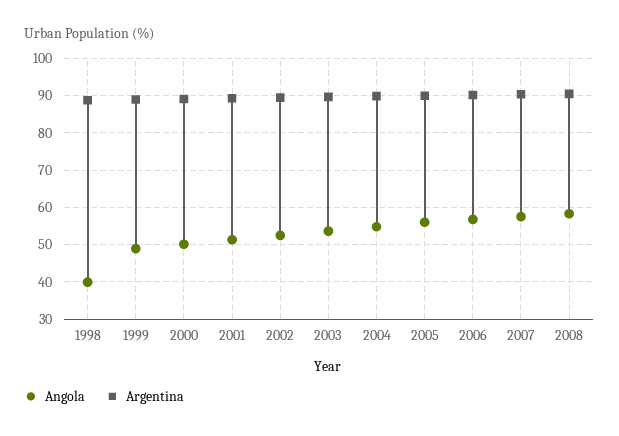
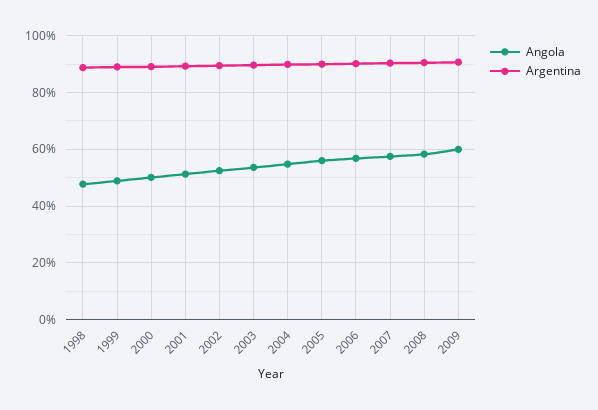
Angola, 1998: 40 -> 47.5
Angola, 2009: none -> 60
Argentina, 2009: none -> 90

